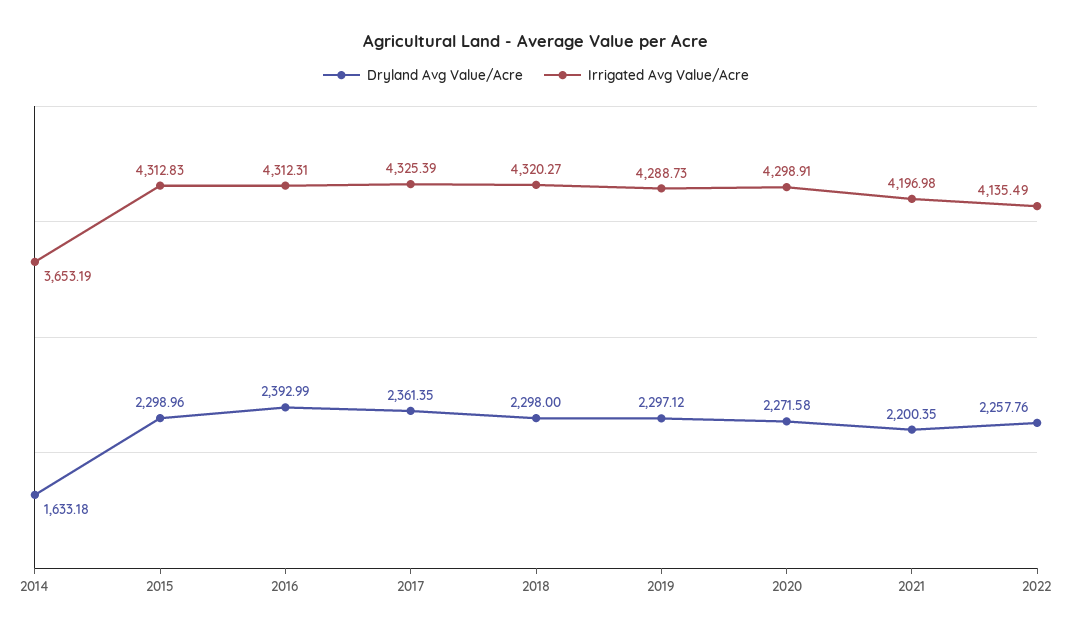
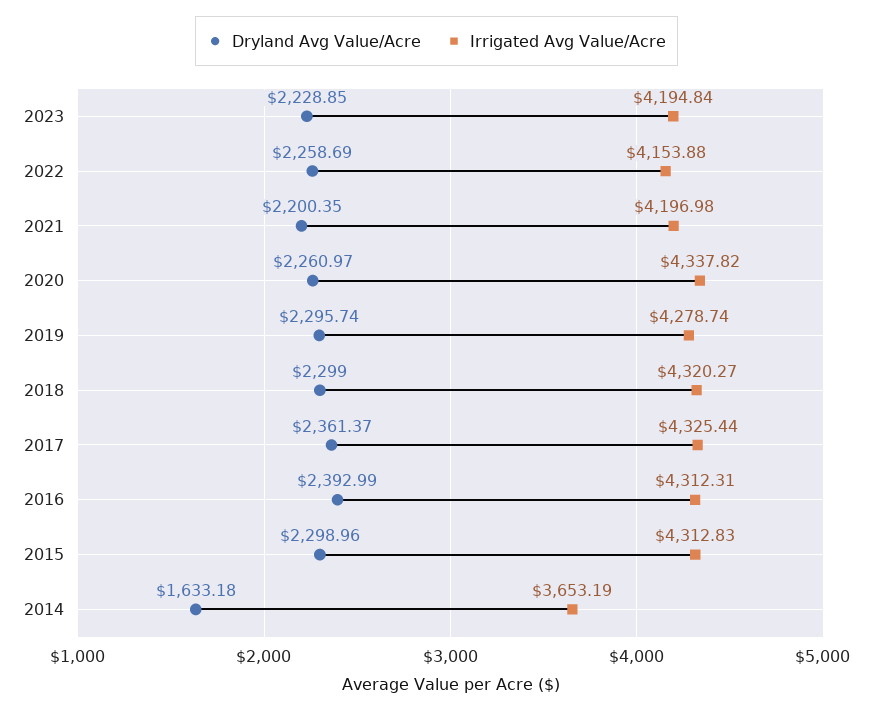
Dryland Avg Value/Acre, 2017: 2361.35 -> 2361.37
Irrigated Avg Value/Acre, 2017: 4325.39 -> 4325.44
Dryland Avg Value/Acre, 2018: 2298 -> 2299
Dryland Avg Value/Acre, 2019: 2297.12 -> 2295.74
Irrigated Avg Value/Acre, 2019: 4288.73 -> 4278.74
Dryland Avg Value/Acre, 2020: 2271.58 -> 2260.97
Irrigated Avg Value/Acre, 2020: 4298.91 -> 4337.82
Dryland Avg Value/Acre, 2022: 2257.76 -> 2258.69
Irrigated Avg Value/Acre, 2022: 4135.49 -> 4153.88
Dryland Avg Value/Acre, 2023: none -> 2228.85
Irrigated Avg Value/Acre, 2023: none -> 4194.84

